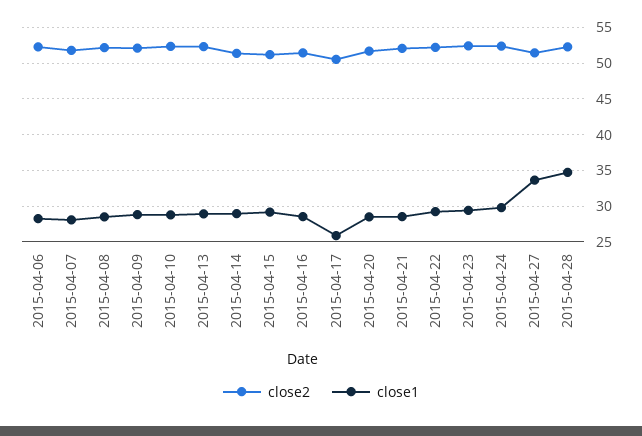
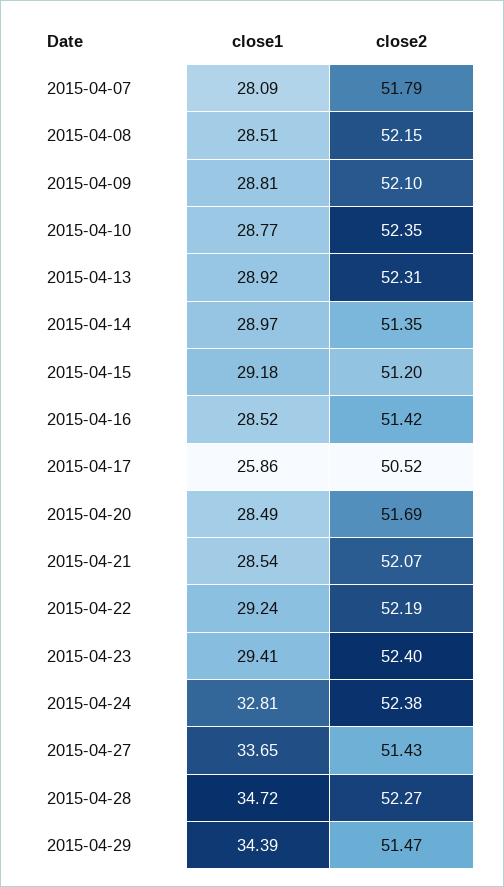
close2, 2015-04-06: 52 -> none
close1, 2015-04-06: 28 -> none
close1, 2015-04-24: 30 -> 32.81
close1, 2015-04-29: none -> 34.39
close2, 2015-04-29: none -> 51.47

